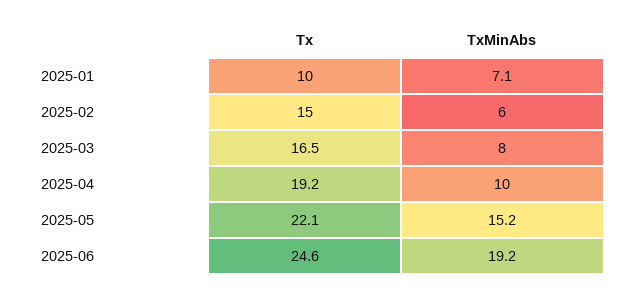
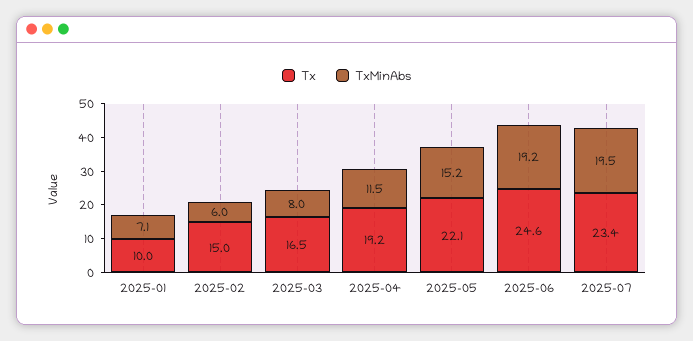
TxMinAbs, 2025-04: 10 -> 11.5
Tx, 2025-07: none -> 23.4
TxMinAbs, 2025-07: none -> 19.5

